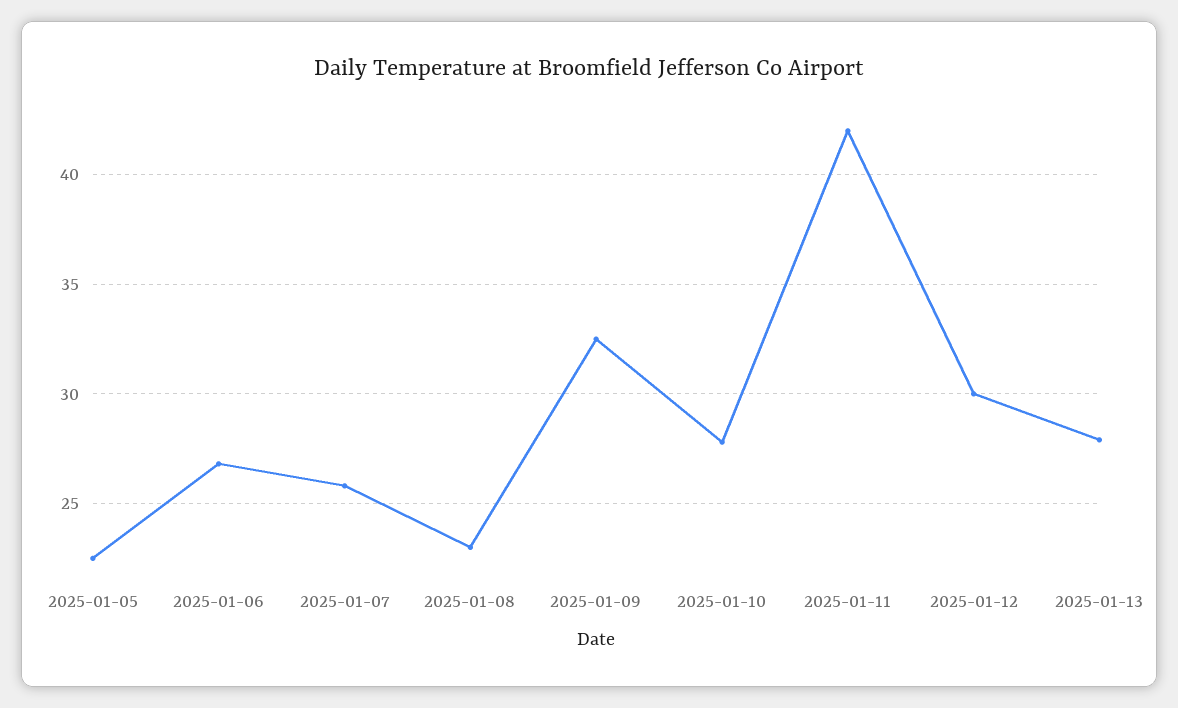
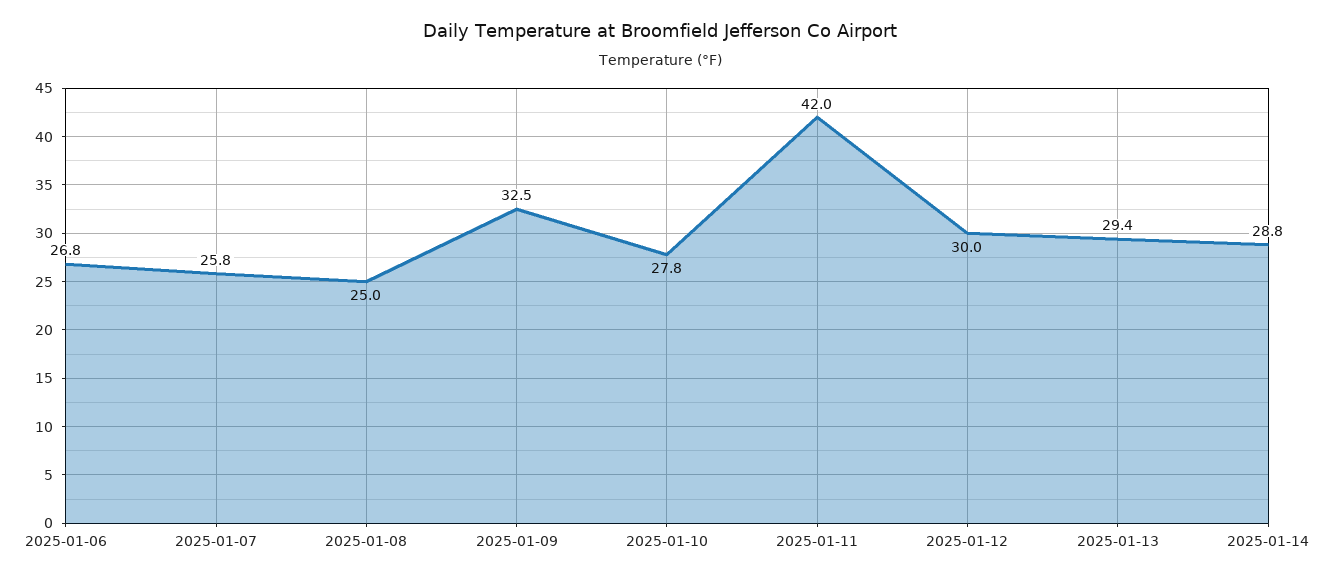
2025-01-05: 22.5 -> none
2025-01-08: 23 -> 25
2025-01-13: 28 -> 29.4
2025-01-14: none -> 28.8

